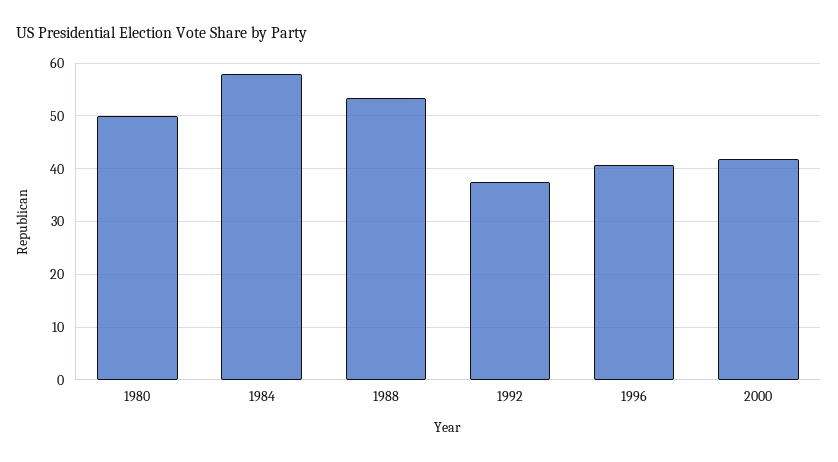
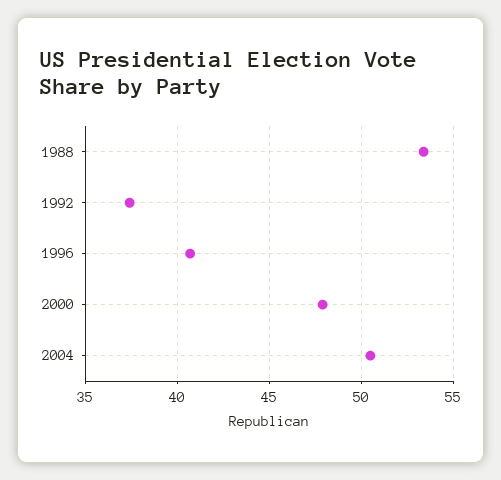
1980: 50 -> none
1984: 58 -> none
2000: 42 -> 48
2004: none -> 50.5

